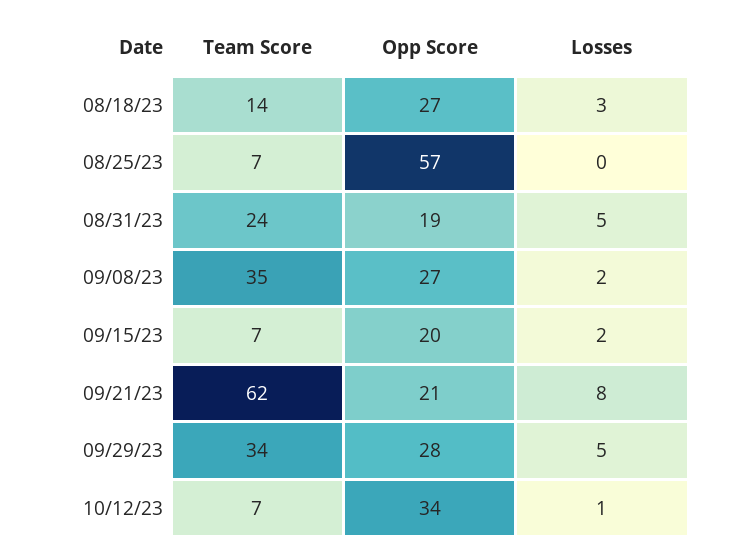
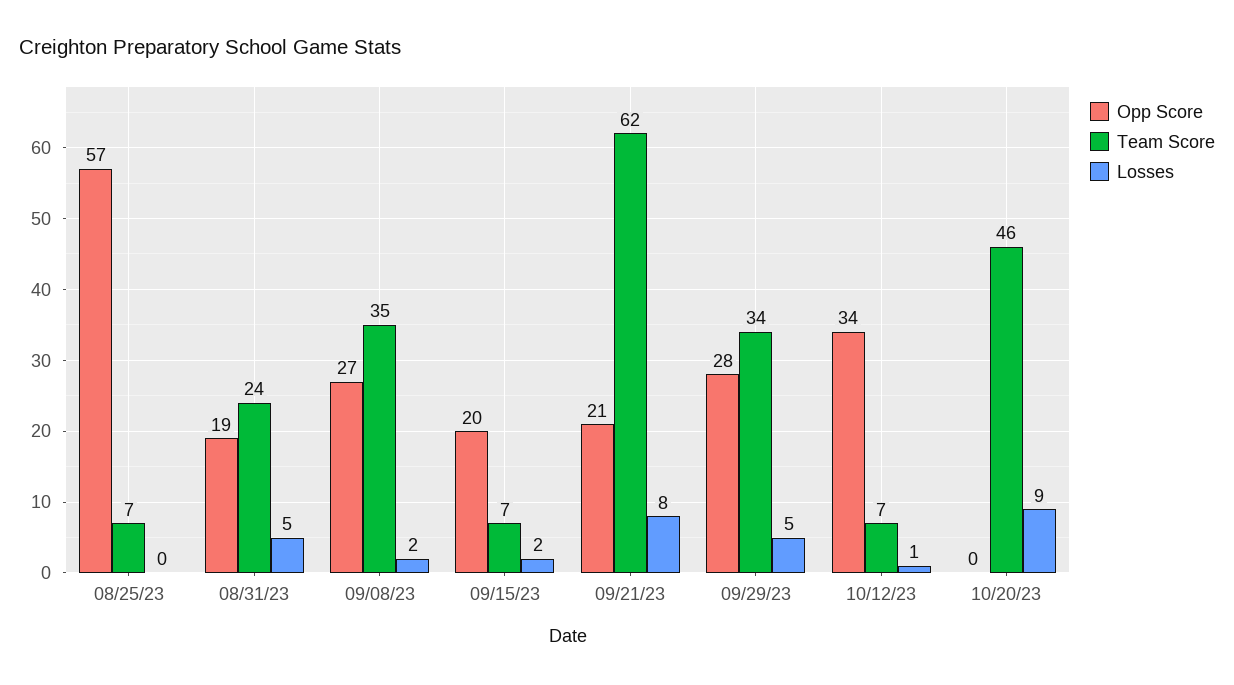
Team Score, 08/18/23: 14 -> none
Opp Score, 08/18/23: 27 -> none
Losses, 08/18/23: 3 -> none
Opp Score, 10/20/23: none -> 0
Team Score, 10/20/23: none -> 46
Losses, 10/20/23: none -> 9

